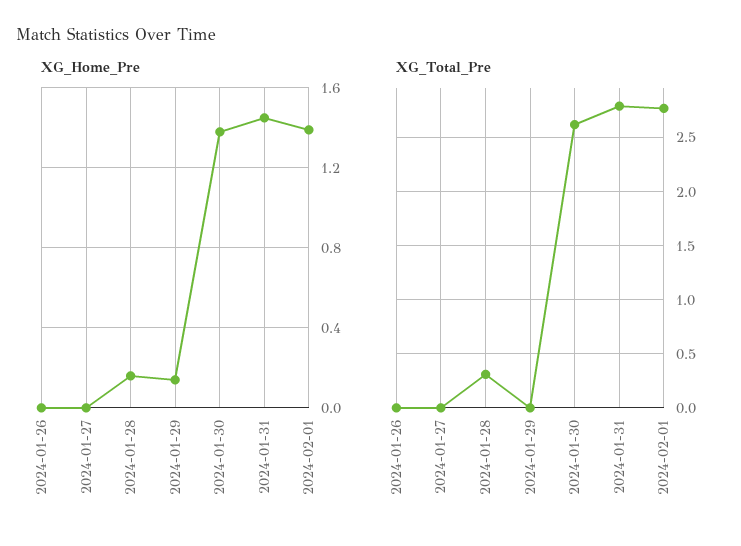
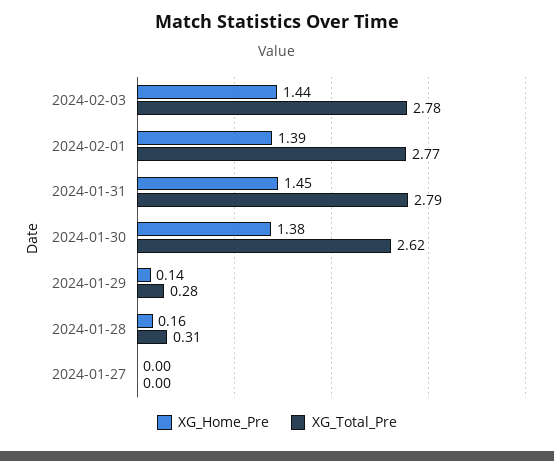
XG_Home_Pre, 2024-01-26: 0 -> none
XG_Total_Pre, 2024-01-26: 0 -> none
XG_Total_Pre, 2024-01-29: 0 -> 0.28
XG_Home_Pre, 2024-02-03: none -> 1.44
XG_Total_Pre, 2024-02-03: none -> 2.78

